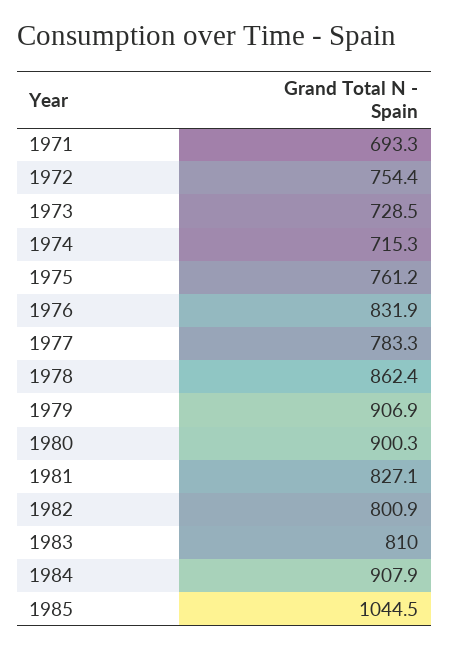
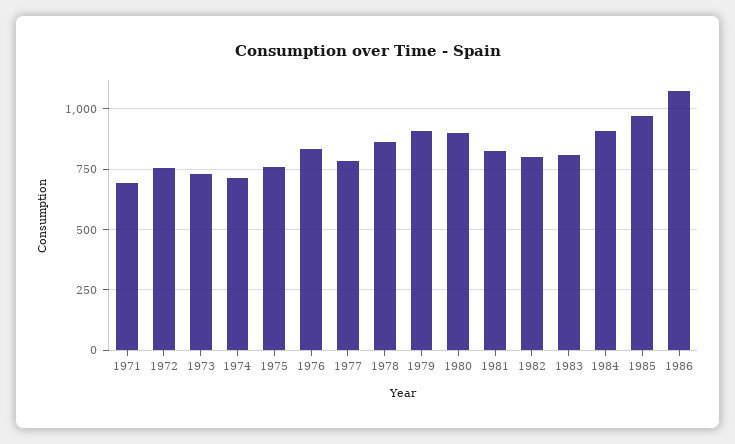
1985: 1044.5 -> 975
1986: none -> 1075

